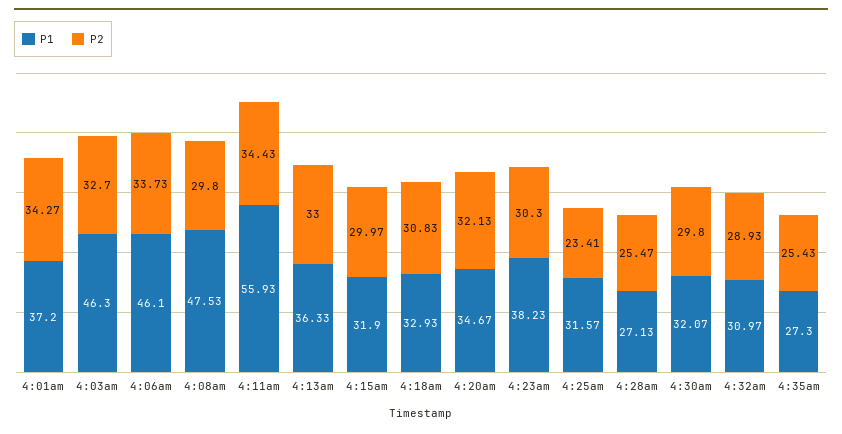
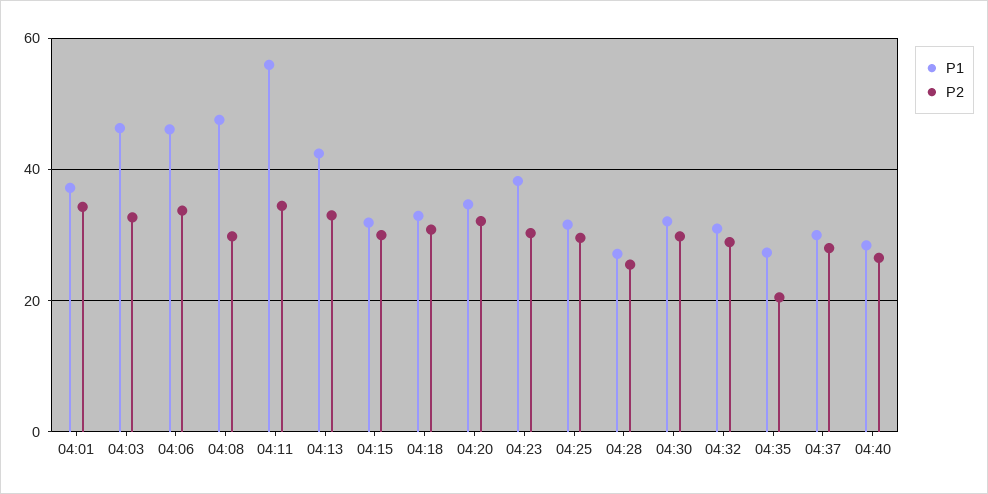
P1, 4:13am: 36.33 -> 42
P2, 4:25am: 23.41 -> 30
P2, 4:35am: 25.43 -> 20
P1, 04:37: none -> 30
P2, 04:37: none -> 28
P1, 04:40: none -> 28
P2, 04:40: none -> 26

